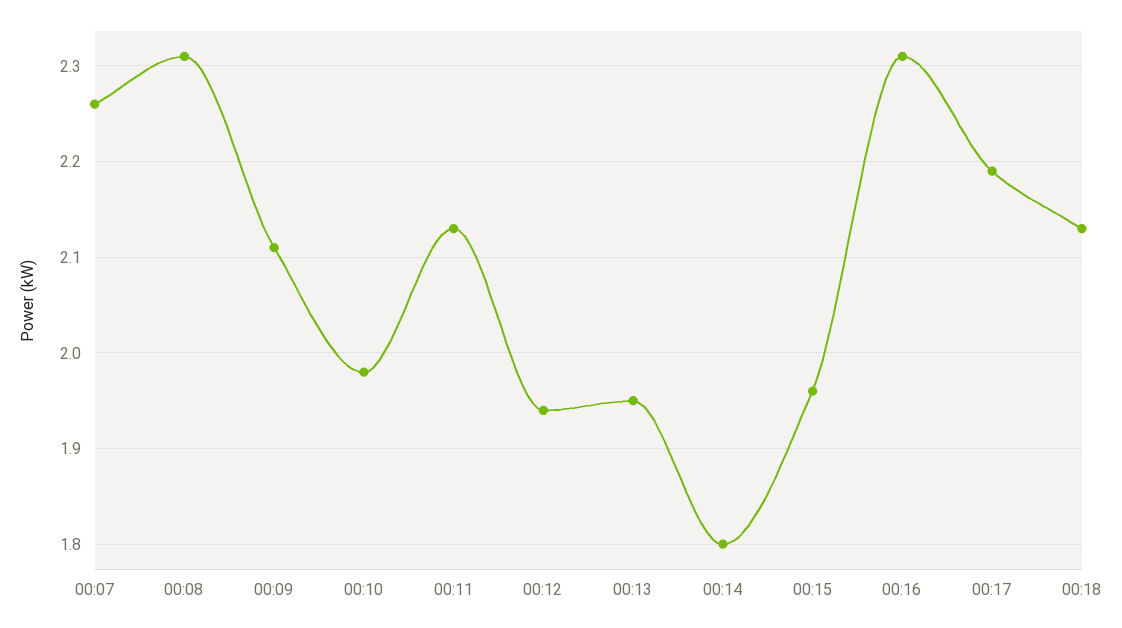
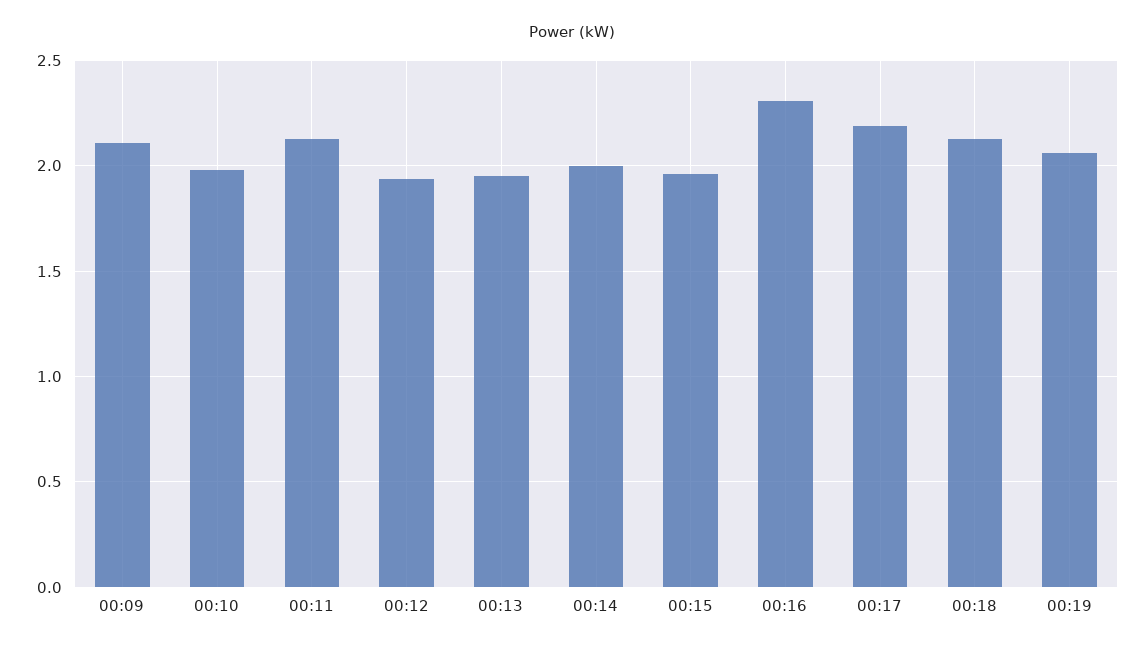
00:07: 2.26 -> none
00:08: 2.31 -> none
00:14: 1.8 -> 2
00:19: none -> 2.05

